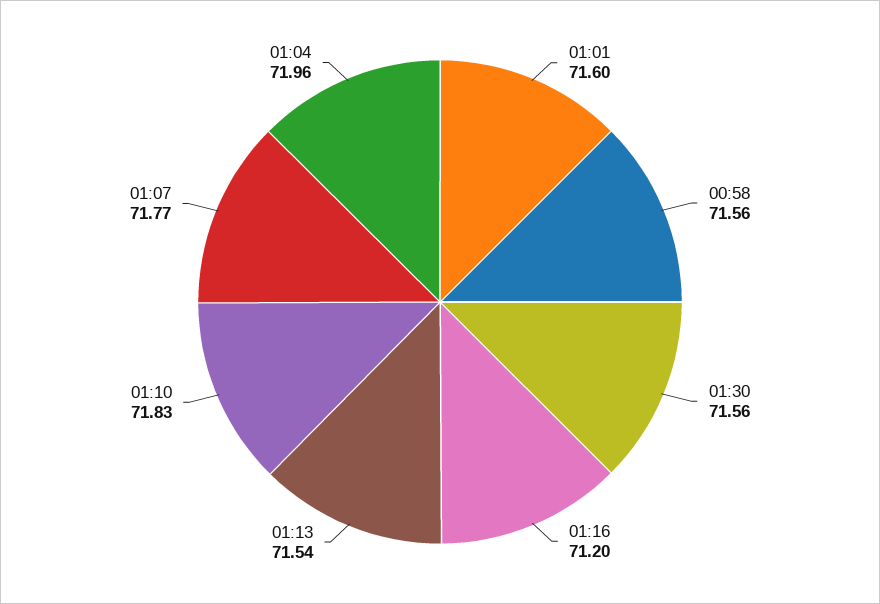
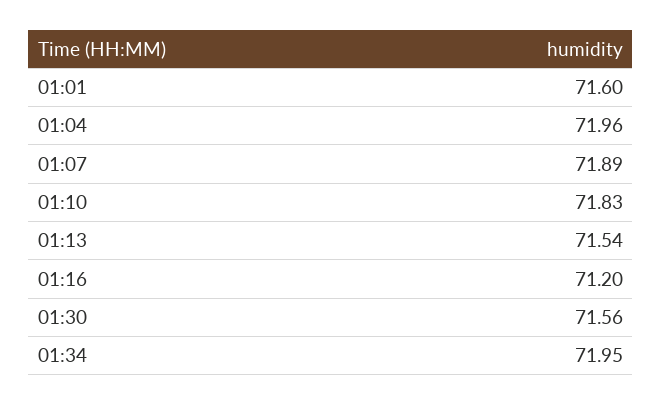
00:58: 71.56 -> none
01:07: 71.77 -> 71.89
01:34: none -> 71.95

